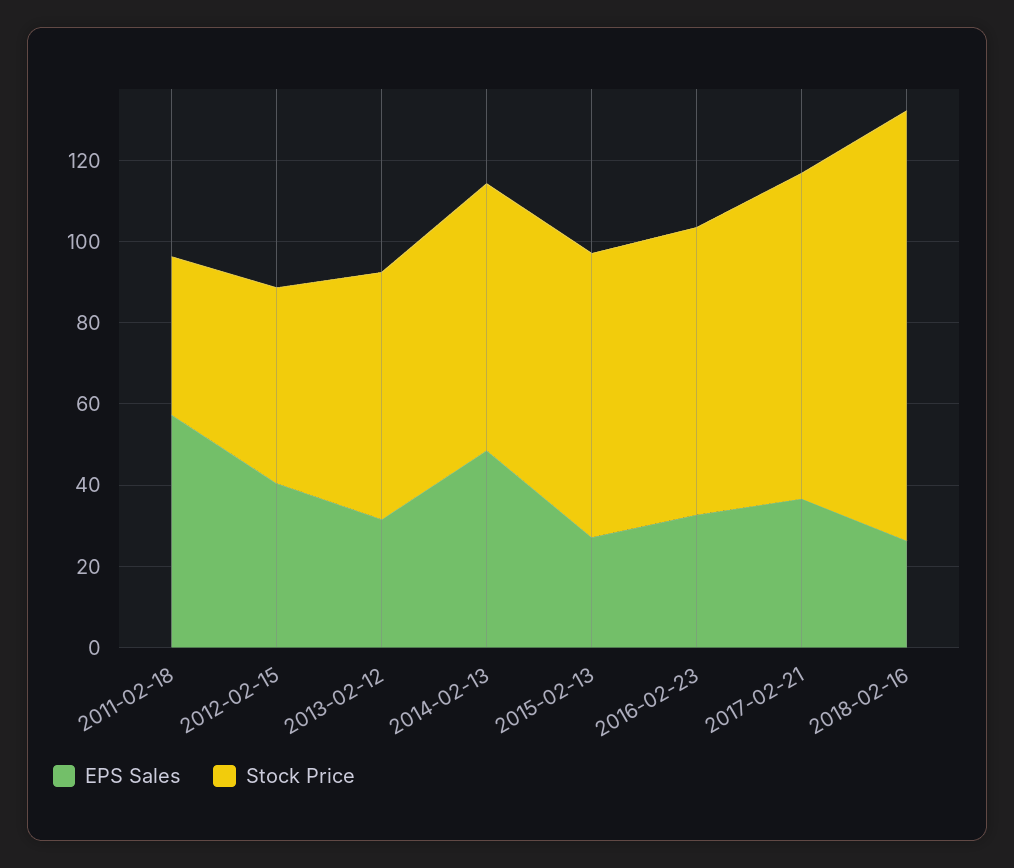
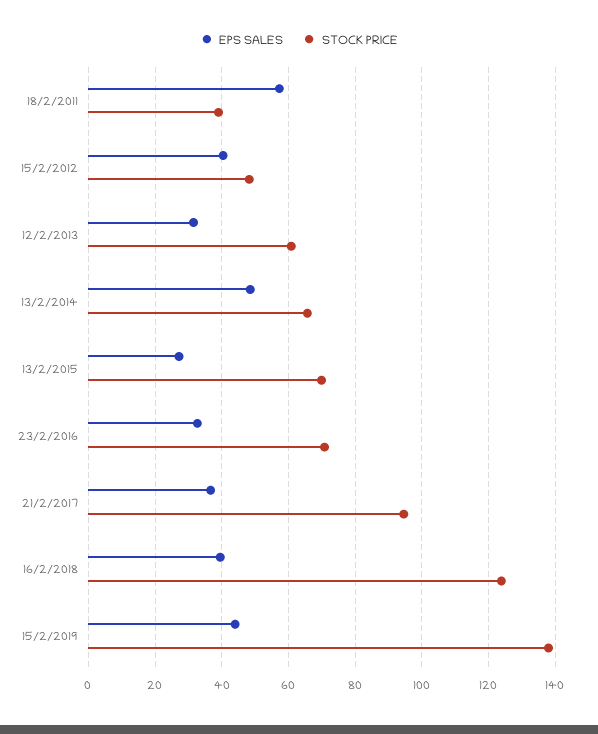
Stock Price, 2017-02-21: 80 -> 94
EPS Sales, 2018-02-16: 25 -> 40
Stock Price, 2018-02-16: 105 -> 124
EPS Sales, 15/2/2019: none -> 44
Stock Price, 15/2/2019: none -> 138

